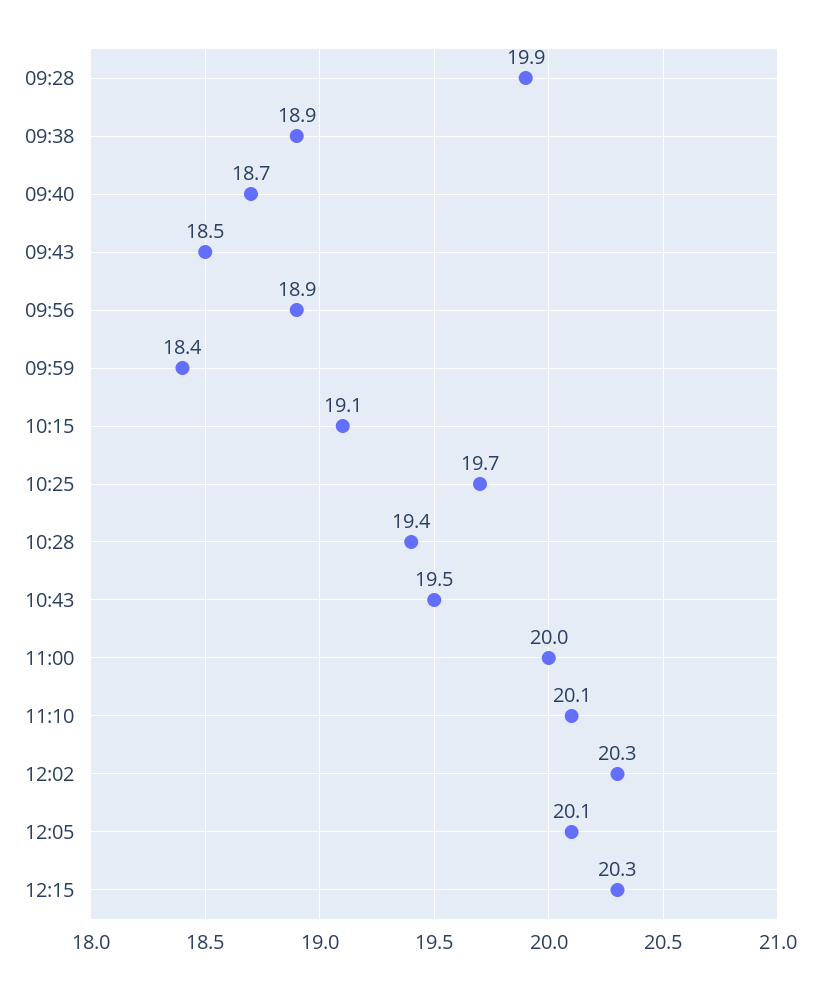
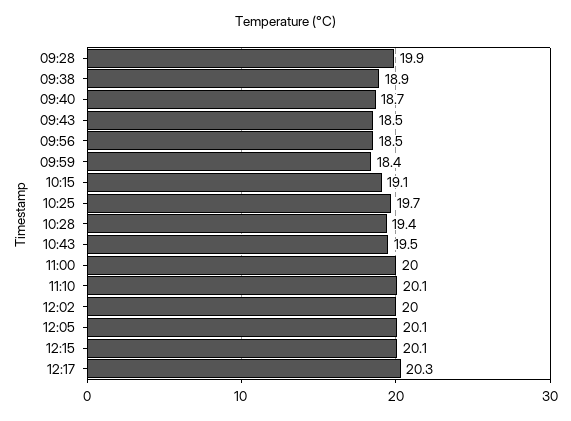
09:56: 18.9 -> 18.5
12:02: 20.3 -> 20
12:15: 20.3 -> 20.1
12:17: none -> 20.3

